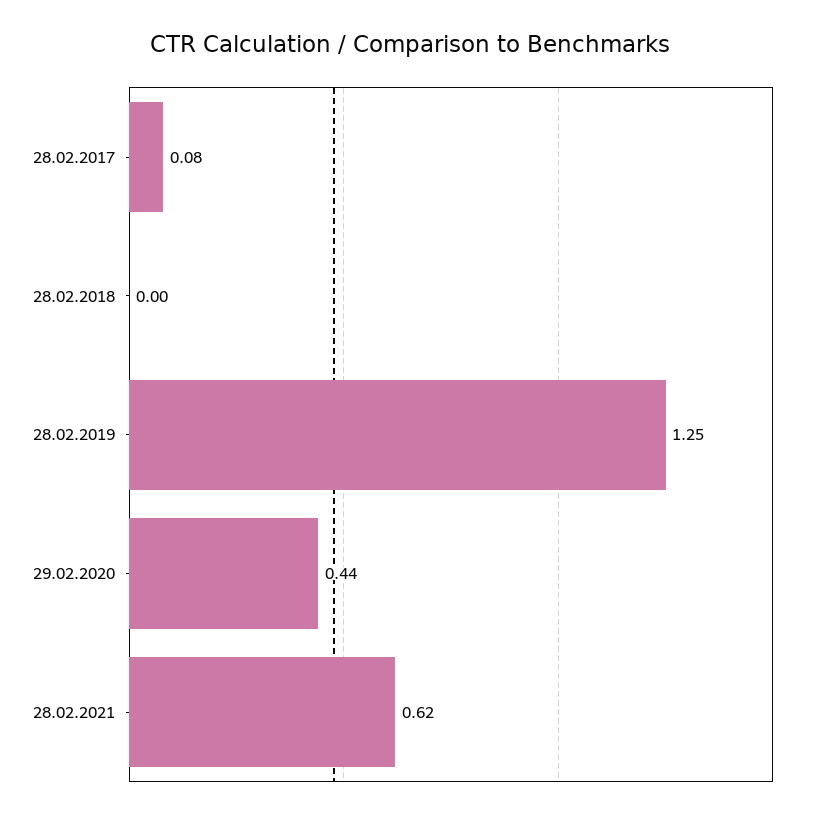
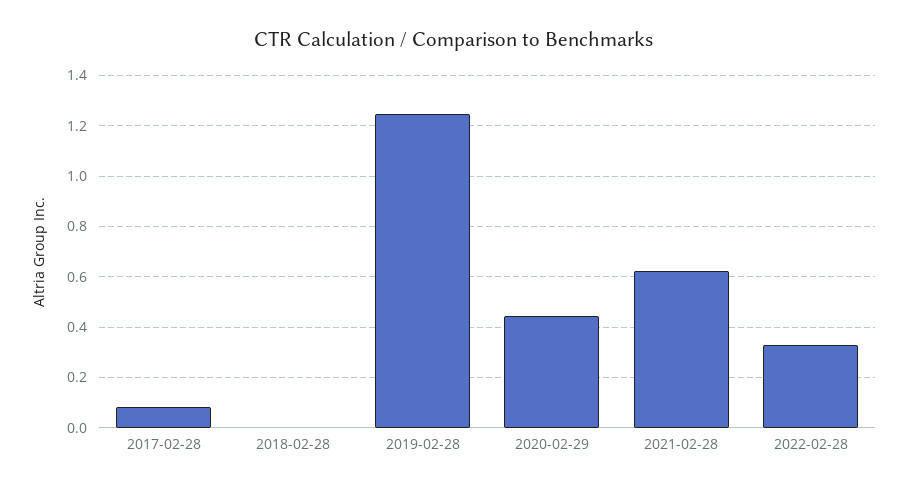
2022-02-28: none -> 0.325

